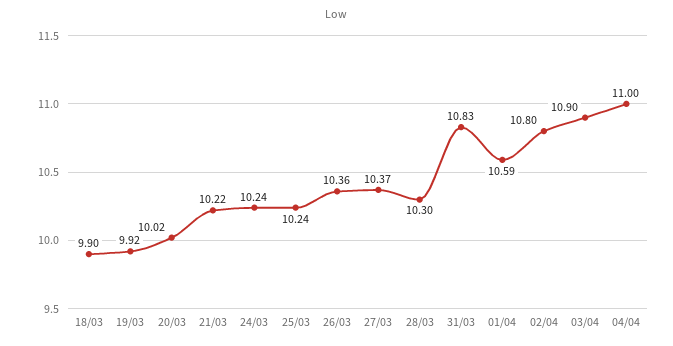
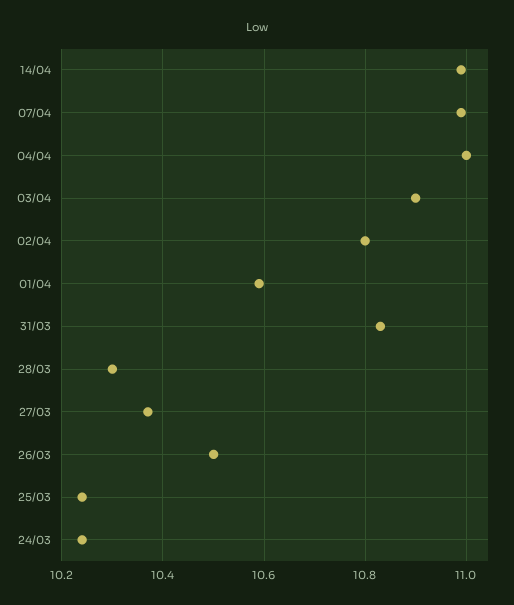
18/03: 9.9 -> none
19/03: 9.92 -> none
20/03: 10.02 -> none
21/03: 10.22 -> none
26/03: 10.36 -> 10.5
14/04: none -> 11
07/04: none -> 11

